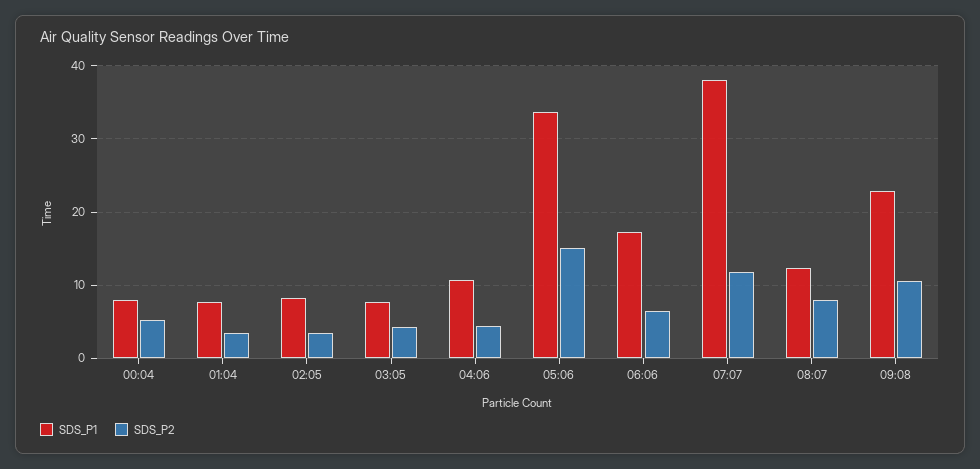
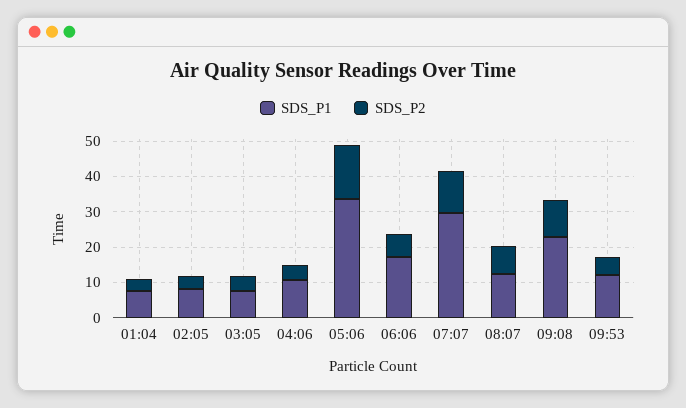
SDS_P1, 00:04: 8 -> none
SDS_P2, 00:04: 5 -> none
SDS_P1, 07:07: 38 -> 30
SDS_P1, 09:53: none -> 12.5
SDS_P2, 09:53: none -> 5

